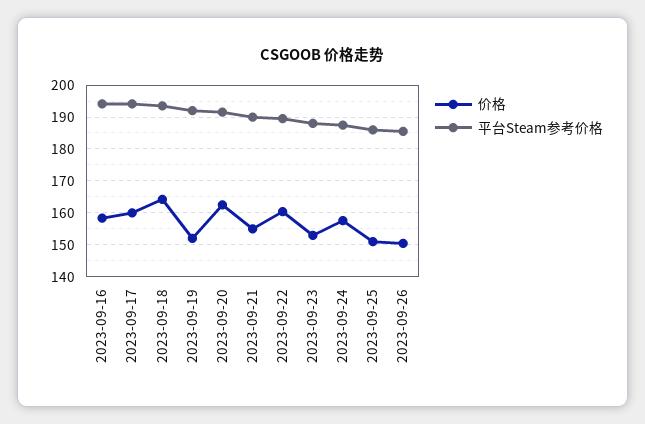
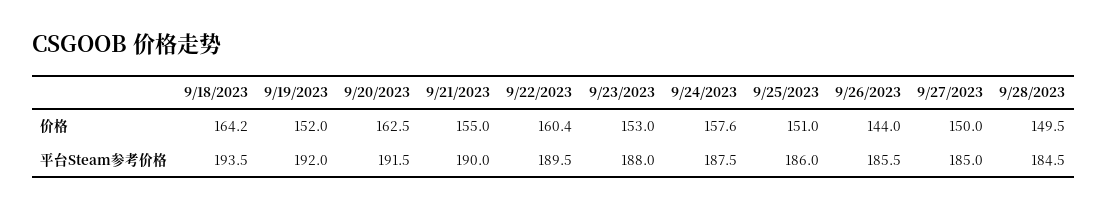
价格, 2023-09-16: 158 -> none
平台Steam参考价格, 2023-09-16: 194 -> none
价格, 2023-09-17: 160 -> none
平台Steam参考价格, 2023-09-17: 194 -> none
价格, 2023-09-26: 150 -> 144
价格, 9/27/2023: none -> 150
价格, 9/28/2023: none -> 149.5
平台Steam参考价格, 9/27/2023: none -> 185
平台Steam参考价格, 9/28/2023: none -> 184.5

